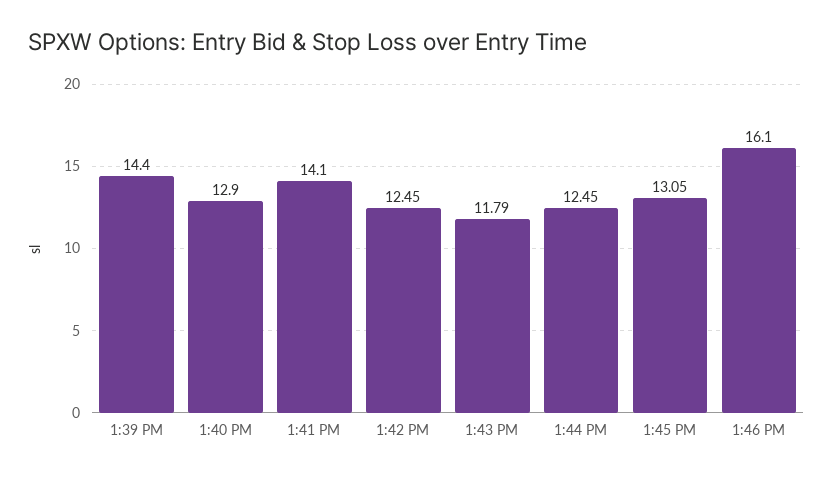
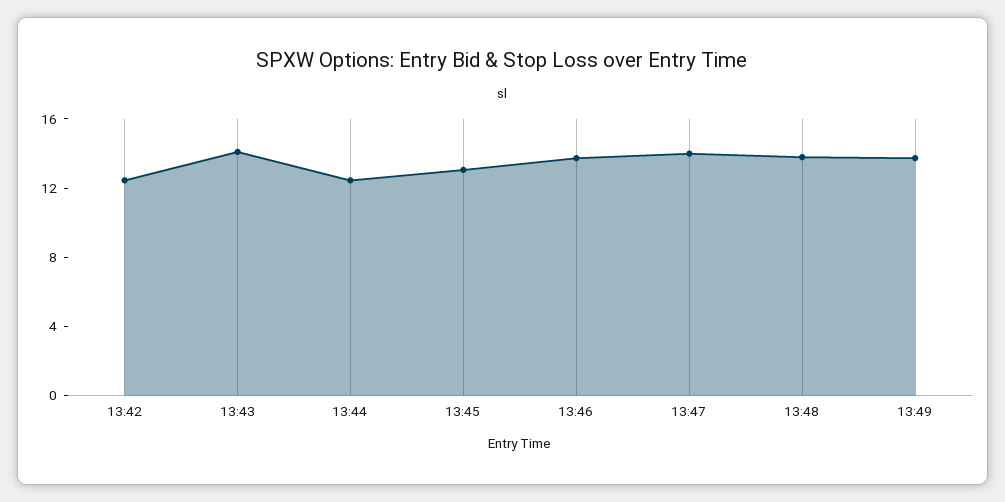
1:39 PM: 14.4 -> none
1:40 PM: 12.9 -> none
1:41 PM: 14.1 -> none
1:43 PM: 11.79 -> 14
1:46 PM: 16.1 -> 14
13:47: none -> 14
13:48: none -> 14
13:49: none -> 14

